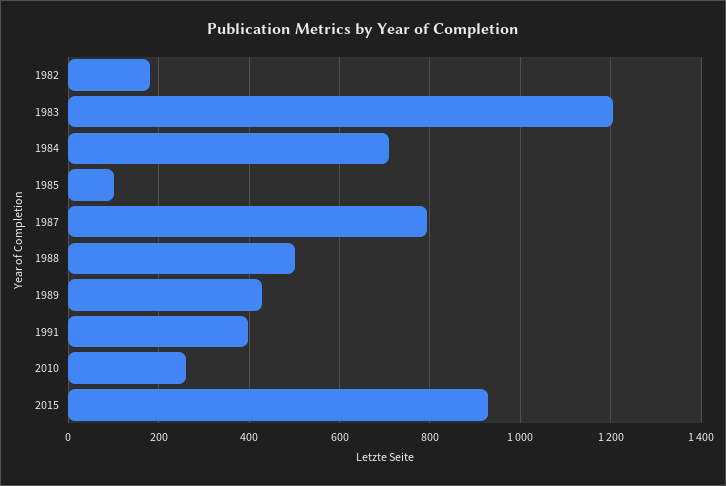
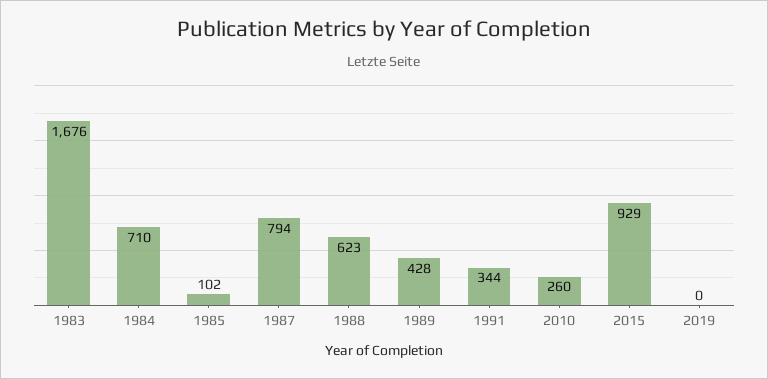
1982: 180 -> none
1983: 1200 -> 1676
1988: 500 -> 623
1991: 400 -> 344
2019: none -> 0

